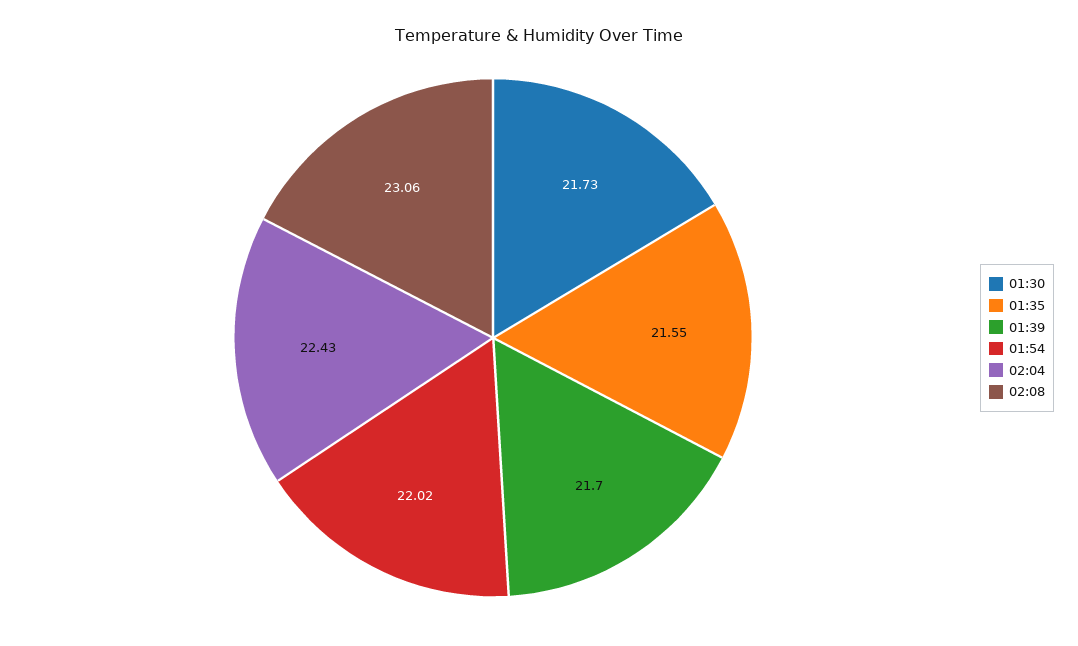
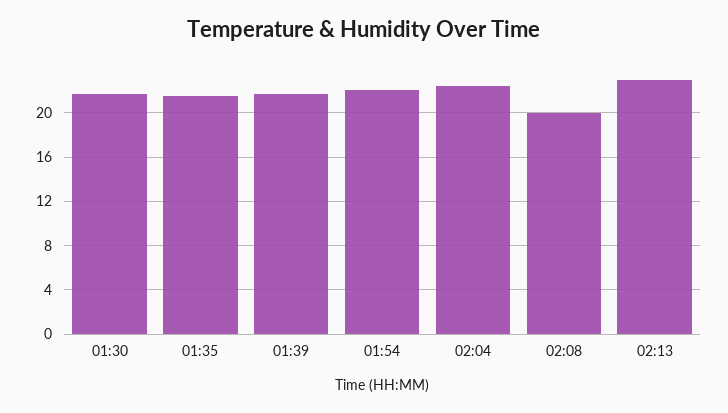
02:08: 23.06 -> 20
02:13: none -> 23

